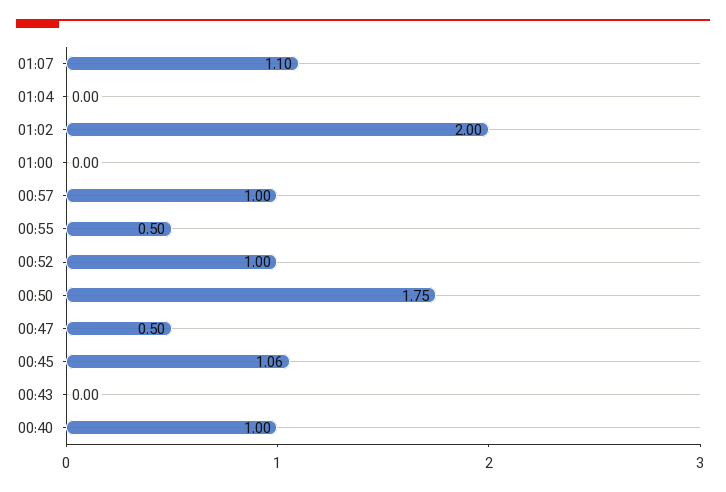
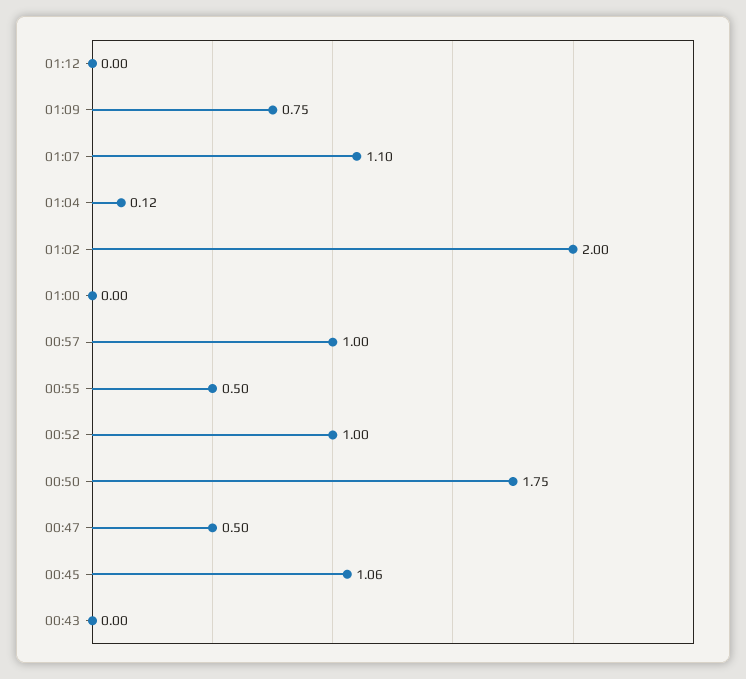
01:04: 0 -> 0.12
00:40: 1 -> none
01:12: none -> 0
01:09: none -> 0.75

